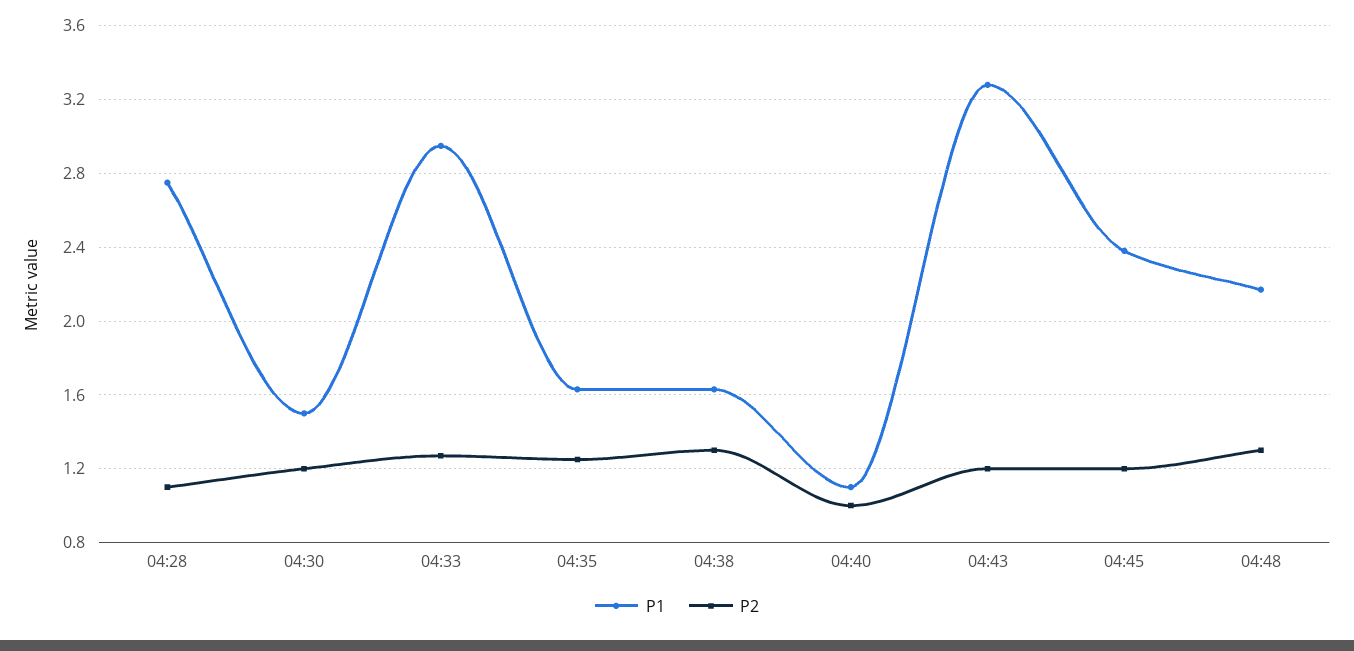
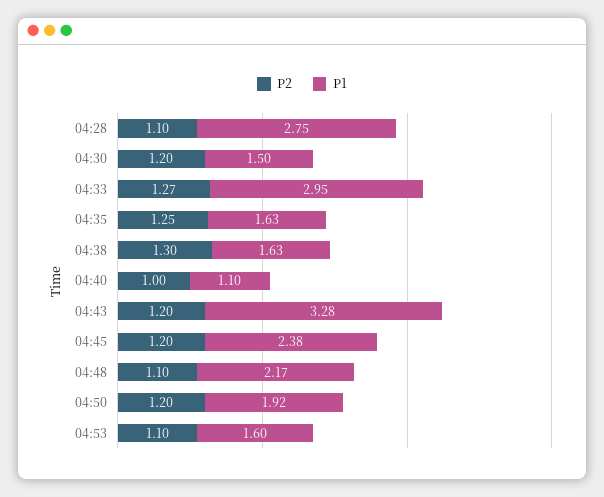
P2, 04:48: 1.3 -> 1.1
P2, 04:50: none -> 1.2
P1, 04:50: none -> 1.92
P2, 04:53: none -> 1.1
P1, 04:53: none -> 1.6

